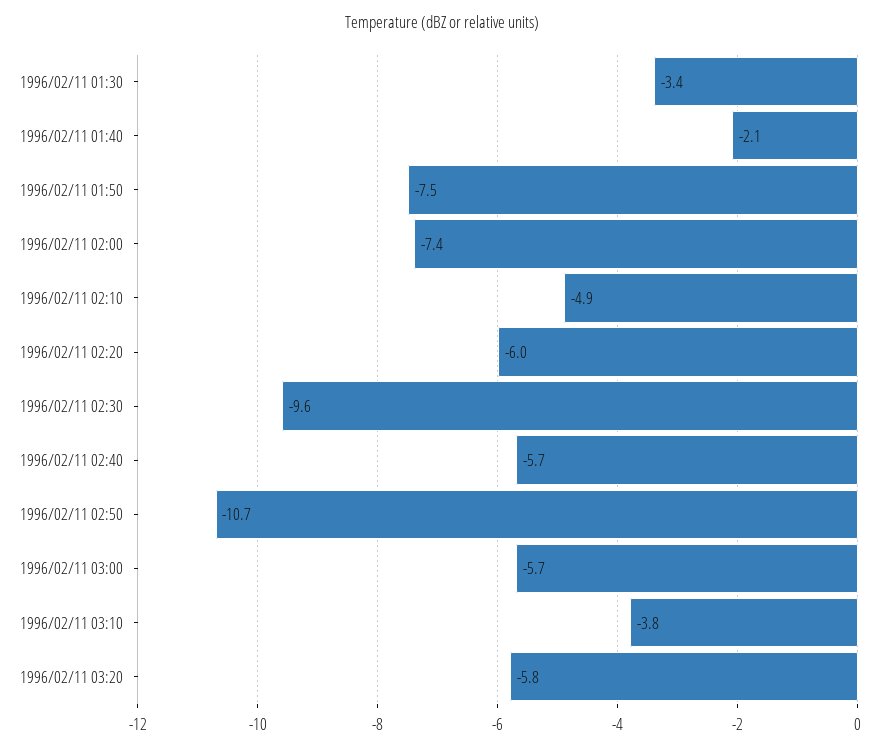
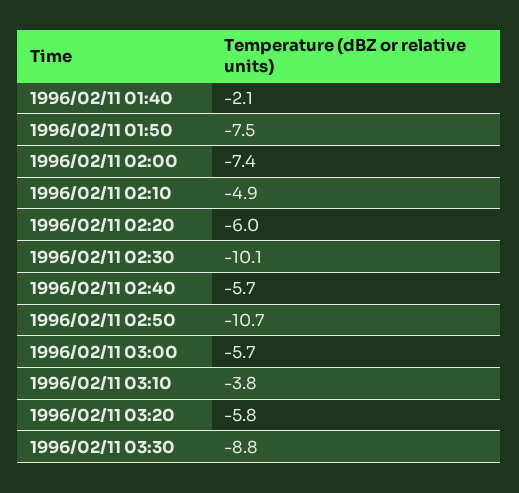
1996/02/11 01:30: -3.4 -> none
1996/02/11 02:30: -9.6 -> -10.1
1996/02/11 03:30: none -> -8.8

